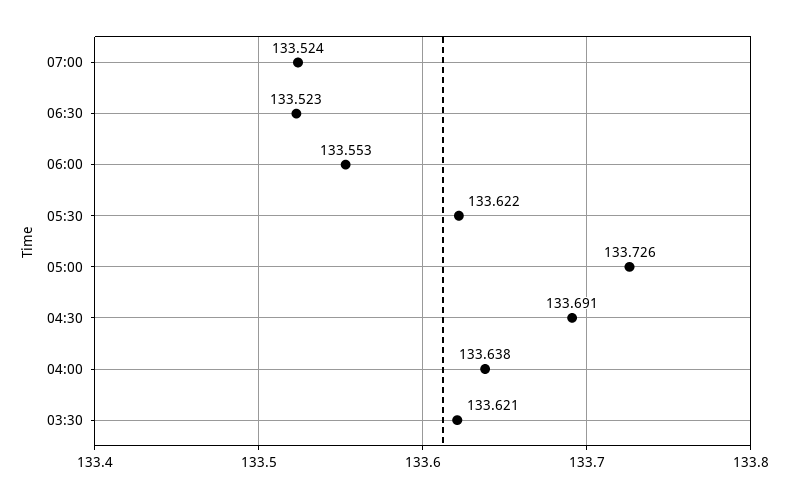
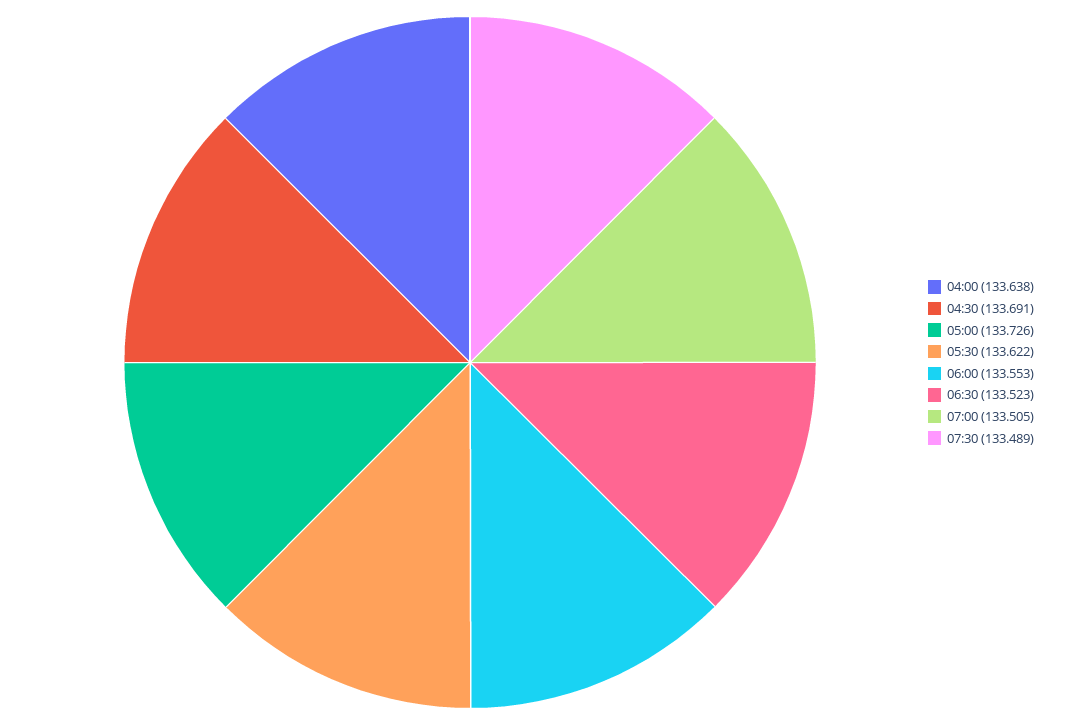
07:00: 133.524 -> 133.505
03:30: 133.621 -> none
07:30: none -> 133.489

